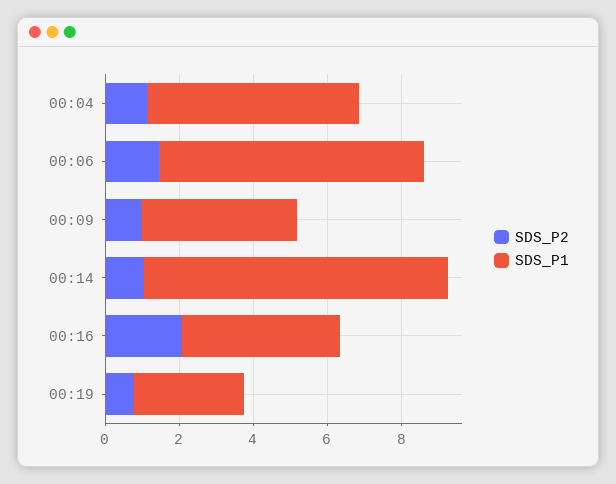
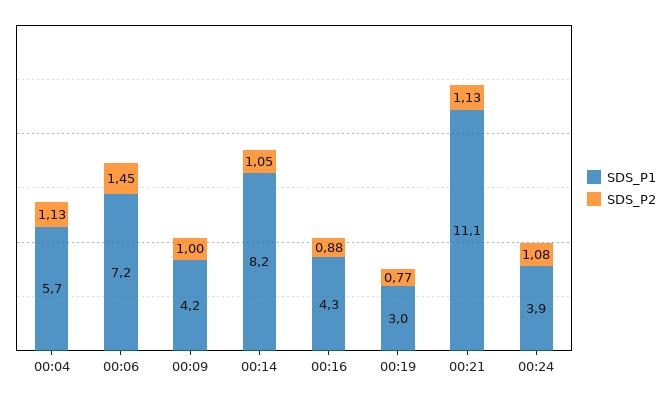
SDS_P2, 00:16: 2 -> 0.88
SDS_P1, 00:21: none -> 11.1
SDS_P2, 00:21: none -> 1.13
SDS_P1, 00:24: none -> 3.9
SDS_P2, 00:24: none -> 1.08

